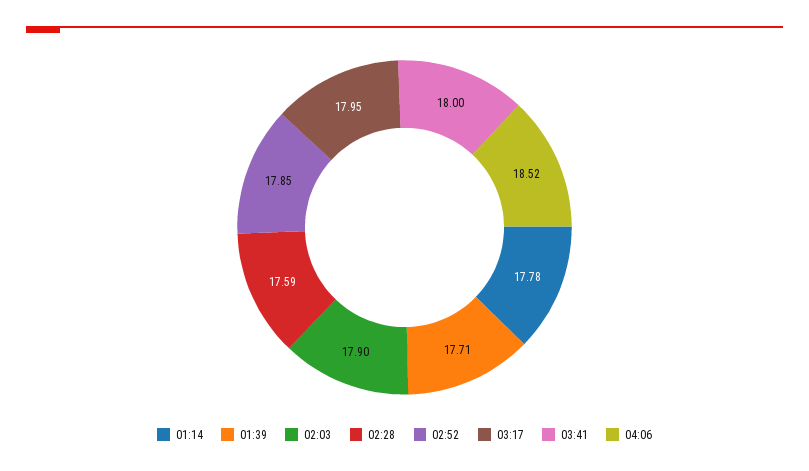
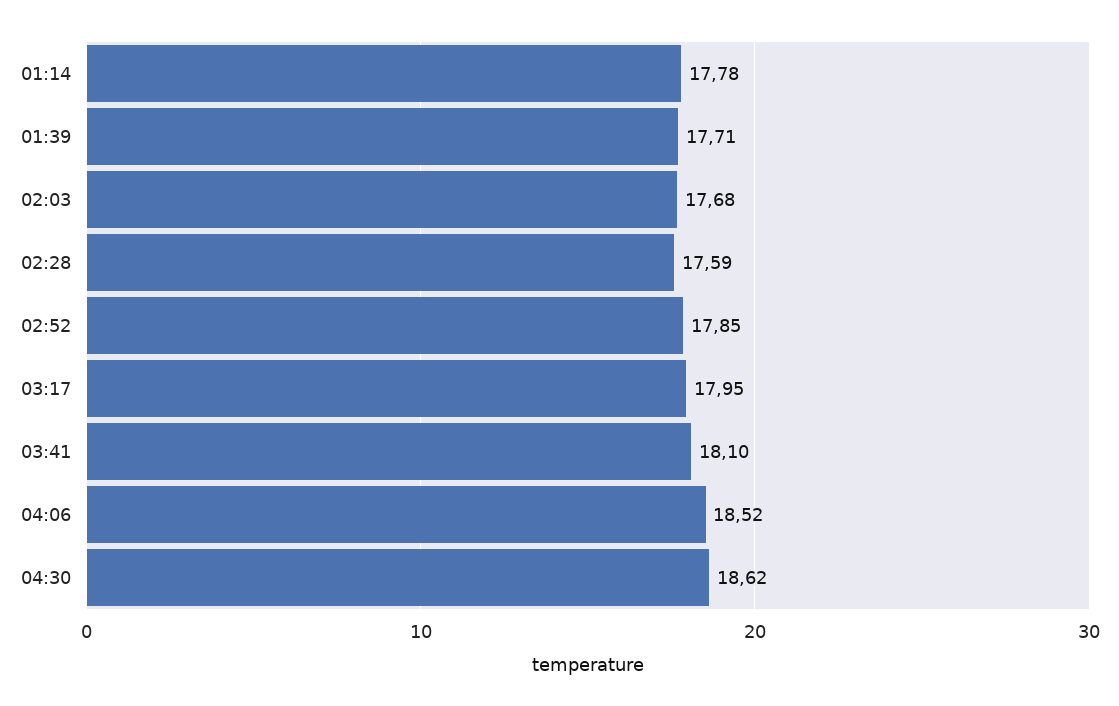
02:03: 17.9 -> 17.68
03:41: 18 -> 18.1
04:30: none -> 18.62

